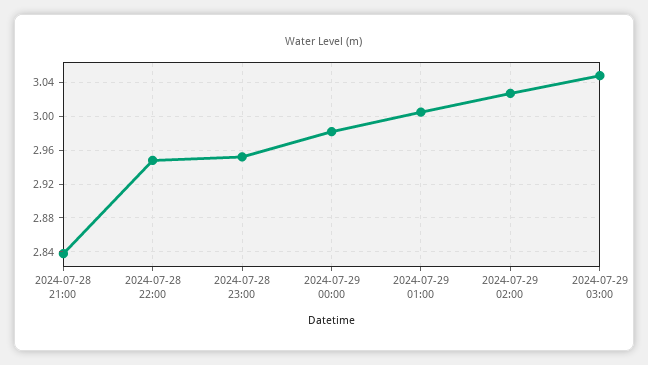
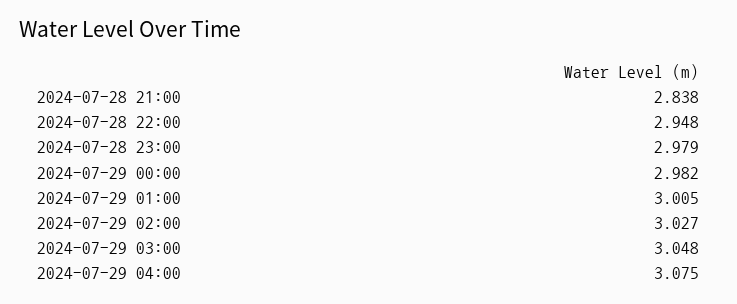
2024-07-28 23:00: 2.95 -> 2.979
2024-07-29 04:00: none -> 3.075

